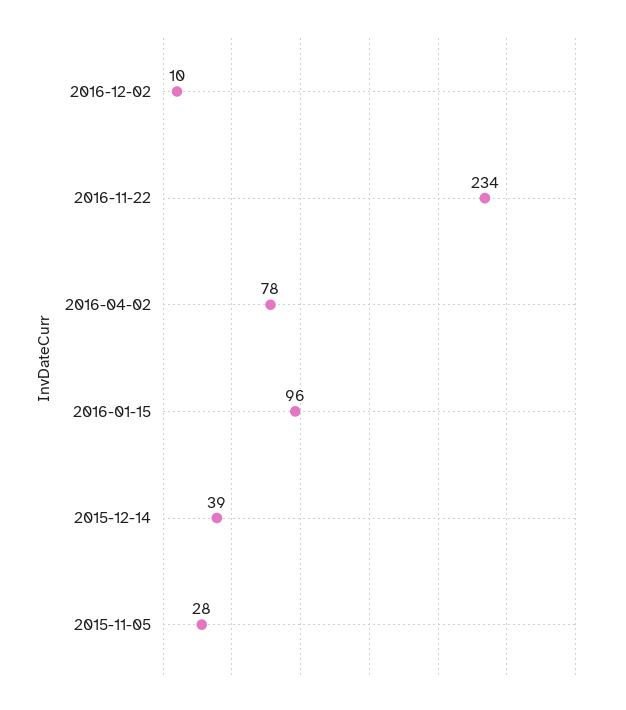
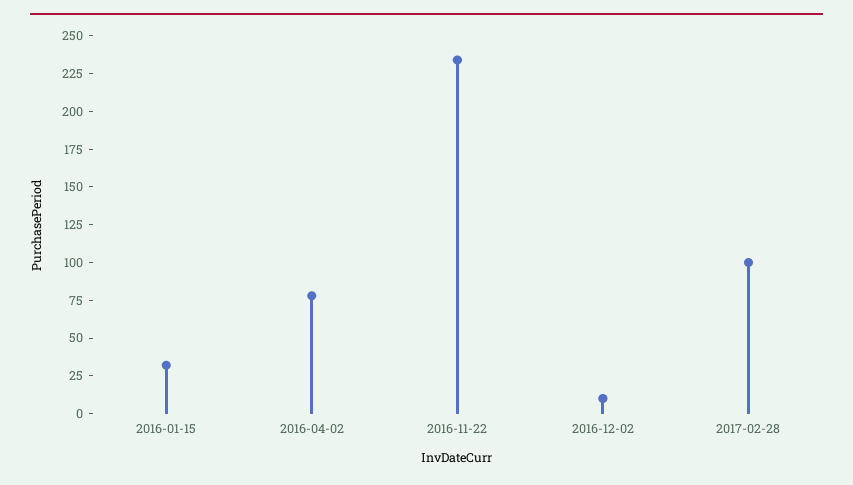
2016-01-15: 96 -> 25
2015-12-14: 39 -> none
2015-11-05: 28 -> none
2017-02-28: none -> 100

